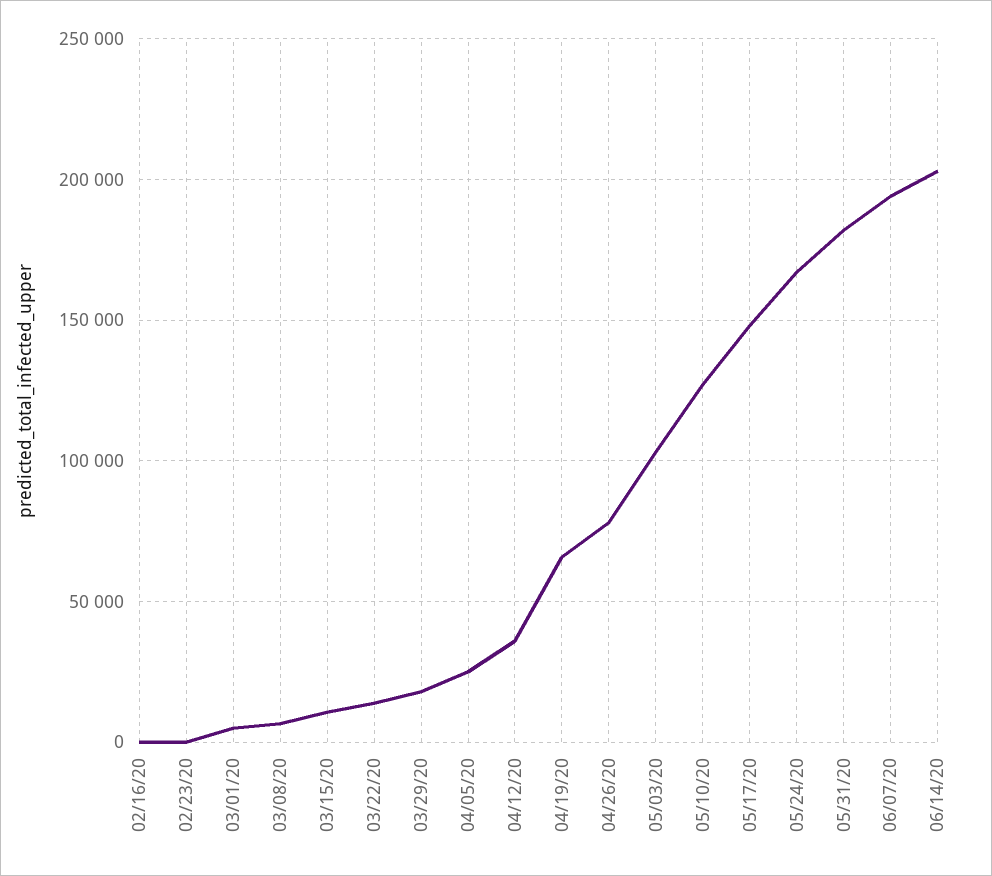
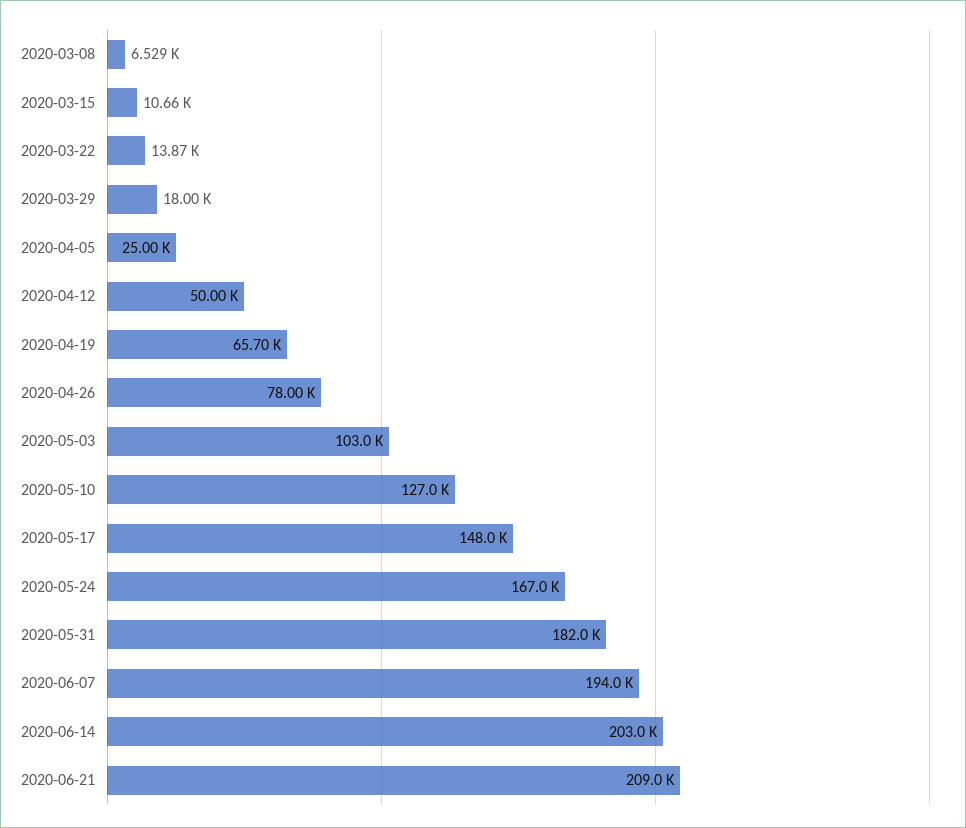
02/16/20: 0 -> none
02/23/20: 0 -> none
03/01/20: 5000 -> none
04/12/20: 35000 -> 50000
2020-06-21: none -> 209000

